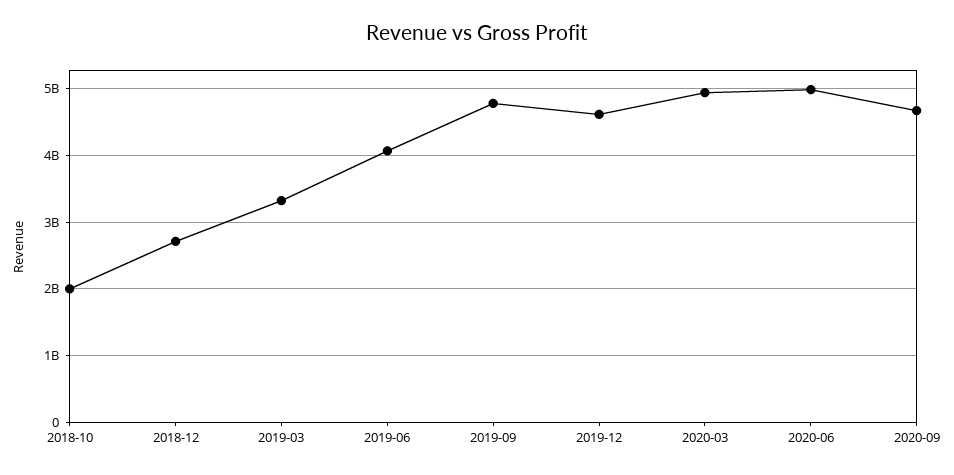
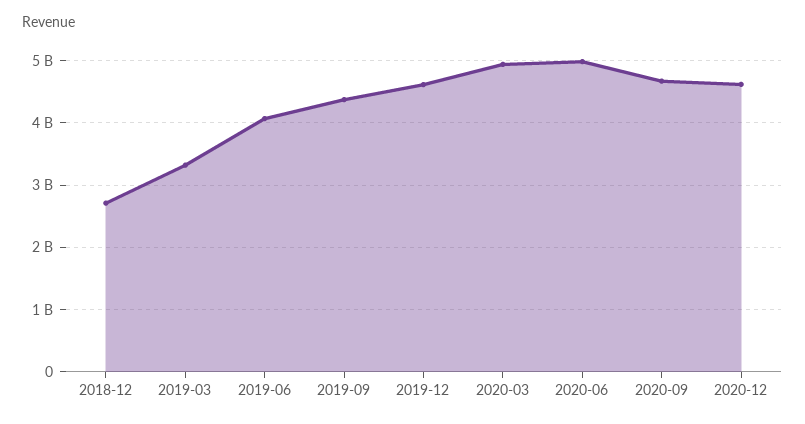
2018-10: 2000000000 -> none
2019-09: 4800000000 -> 4400000000
2020-12: none -> 4600000000

